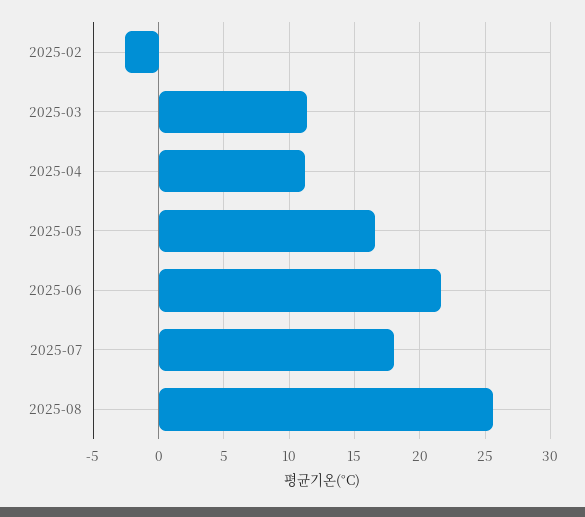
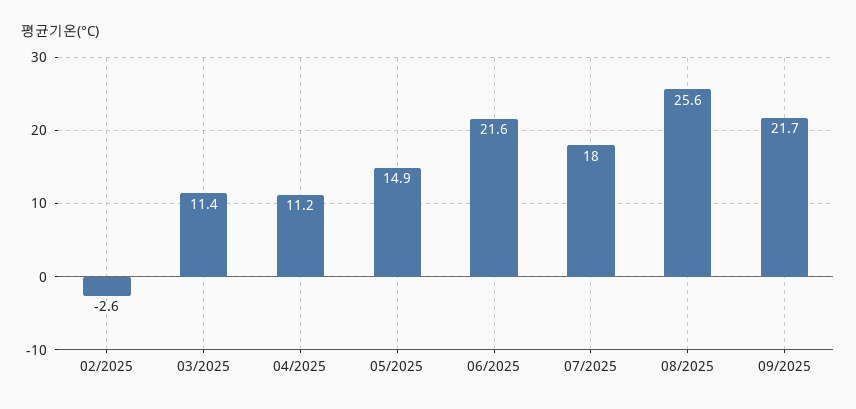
2025-05: 16.5 -> 14.9
09/2025: none -> 21.7

